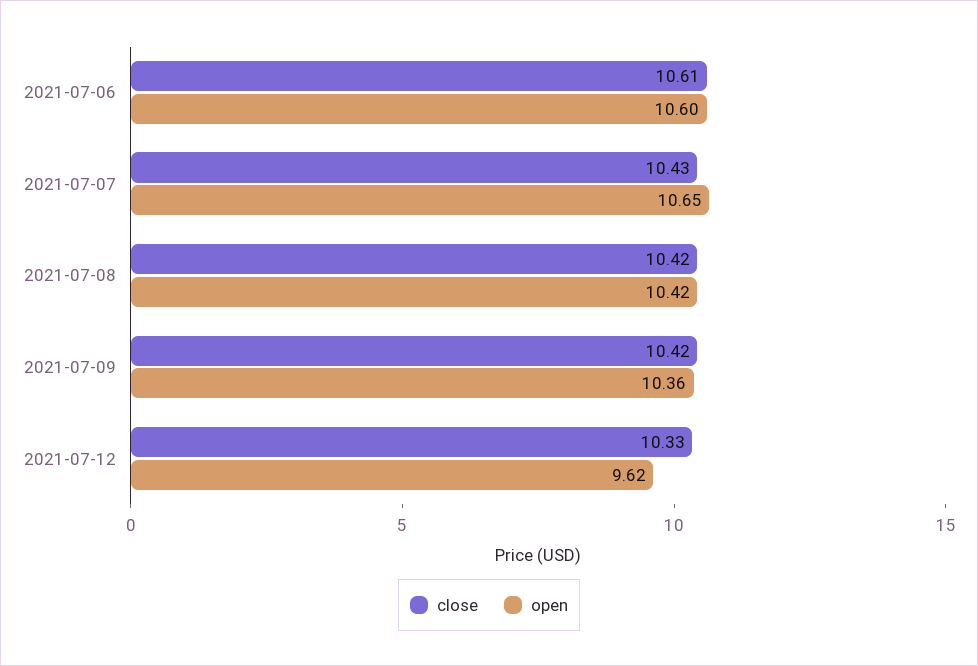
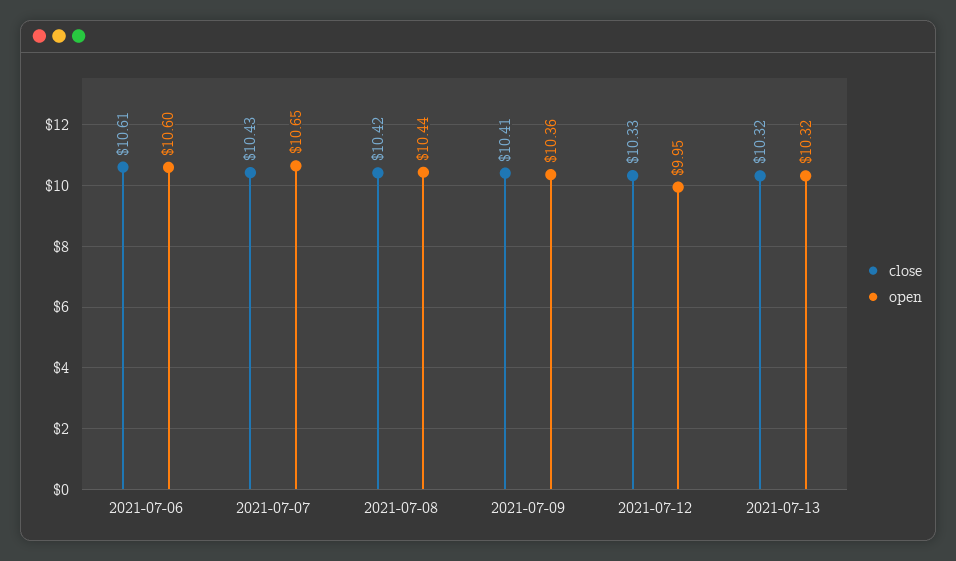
open, 2021-07-08: 10.42 -> 10.44
close, 2021-07-09: 10.42 -> 10.41
open, 2021-07-12: 9.62 -> 9.95
close, 2021-07-13: none -> 10.32
open, 2021-07-13: none -> 10.32

